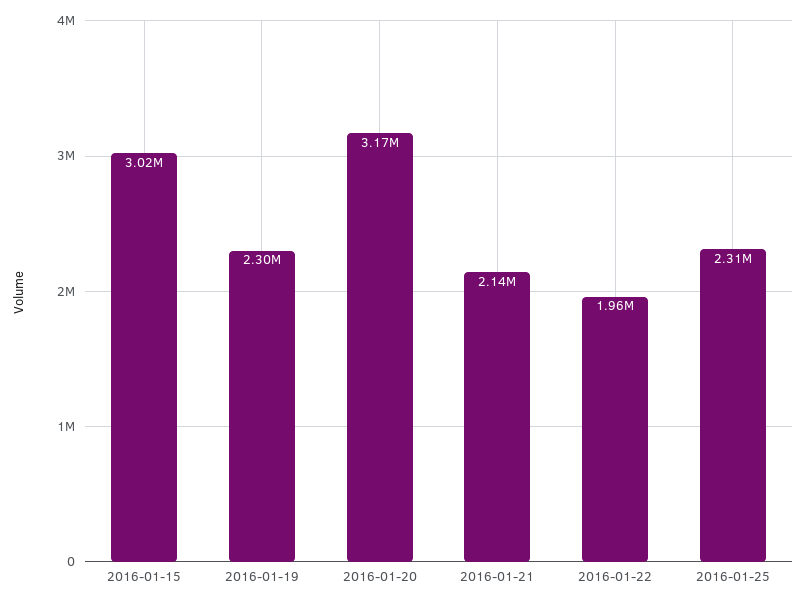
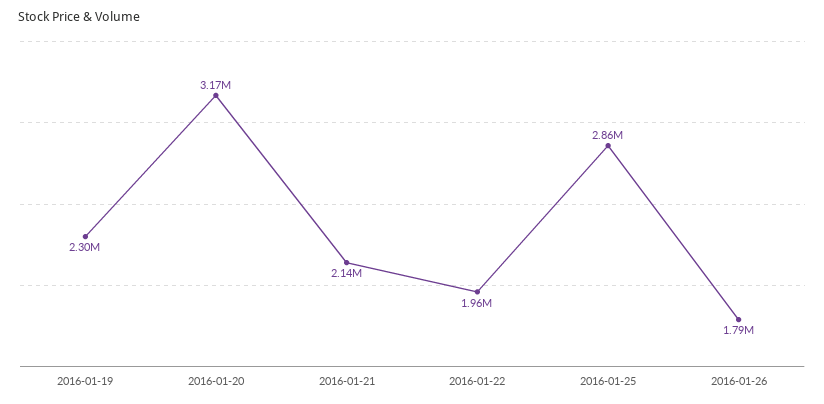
2016-01-15: 3020000 -> none
2016-01-25: 2310000 -> 2860000
2016-01-26: none -> 1790000

